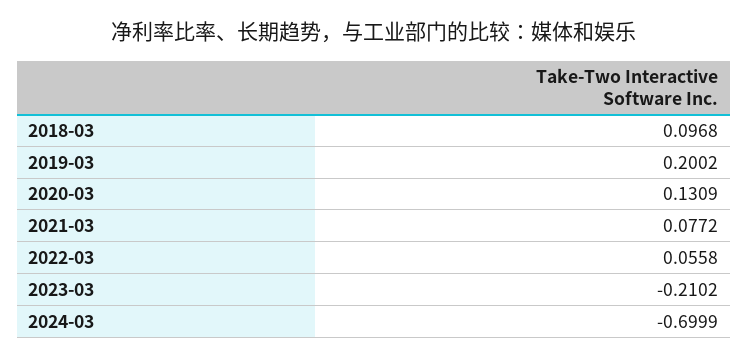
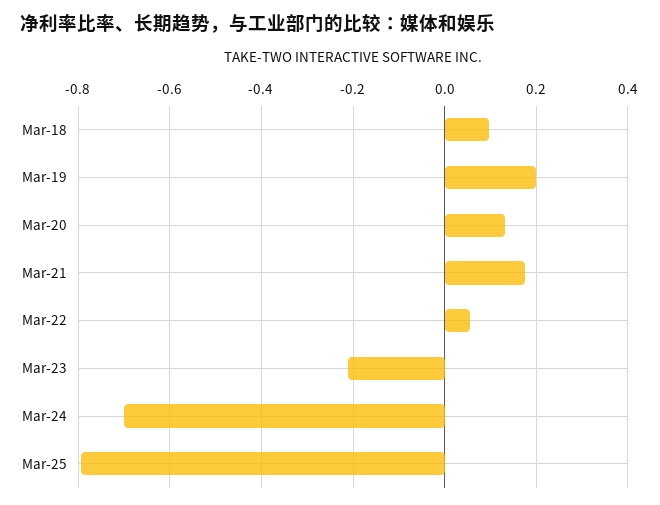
2021-03: 0.0772 -> 0.18
Mar-25: none -> -0.8

